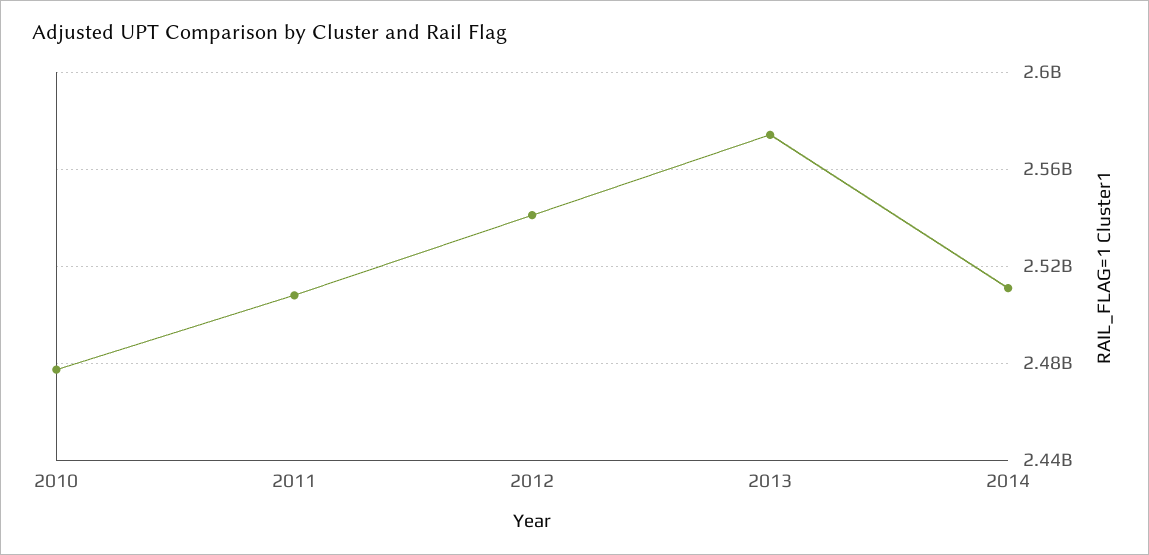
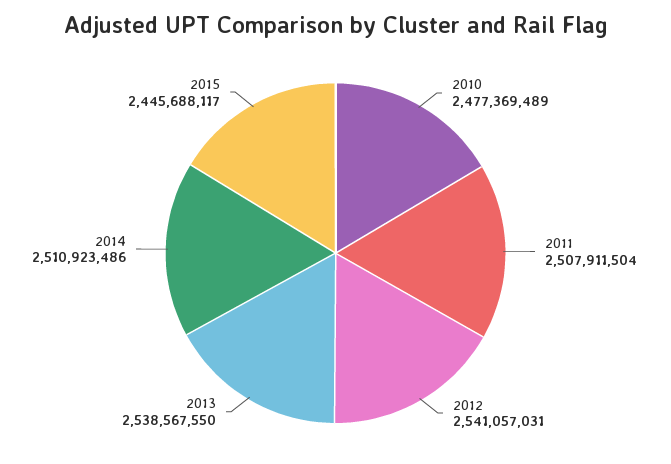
2013: 2575000000 -> 2538567550
2015: none -> 2445688117

